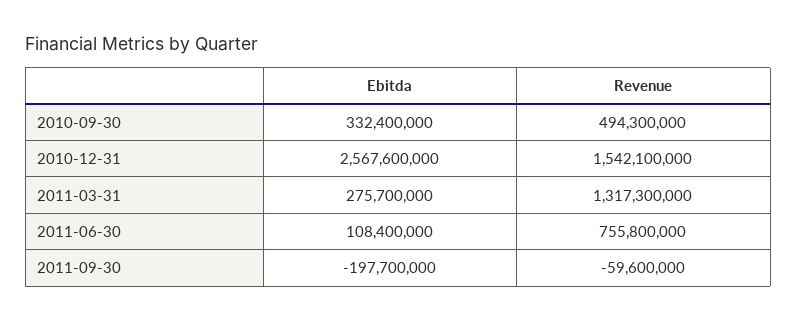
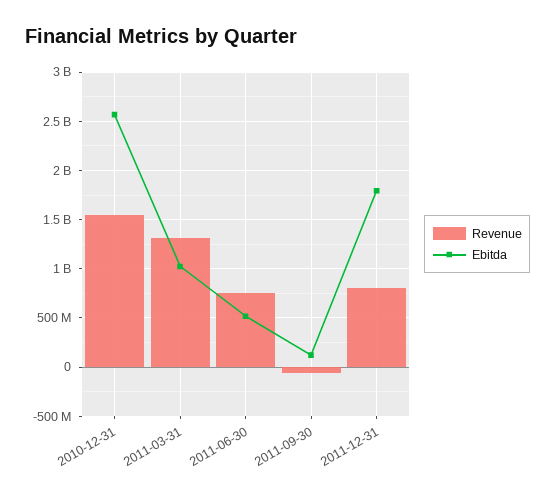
Ebitda, 2010-09-30: 332400000 -> none
Revenue, 2010-09-30: 494300000 -> none
Ebitda, 2011-03-31: 275700000 -> 1000000000
Ebitda, 2011-06-30: 108400000 -> 500000000
Ebitda, 2011-09-30: -197700000 -> 100000000
Revenue, 2011-12-31: none -> 800000000
Ebitda, 2011-12-31: none -> 1800000000

